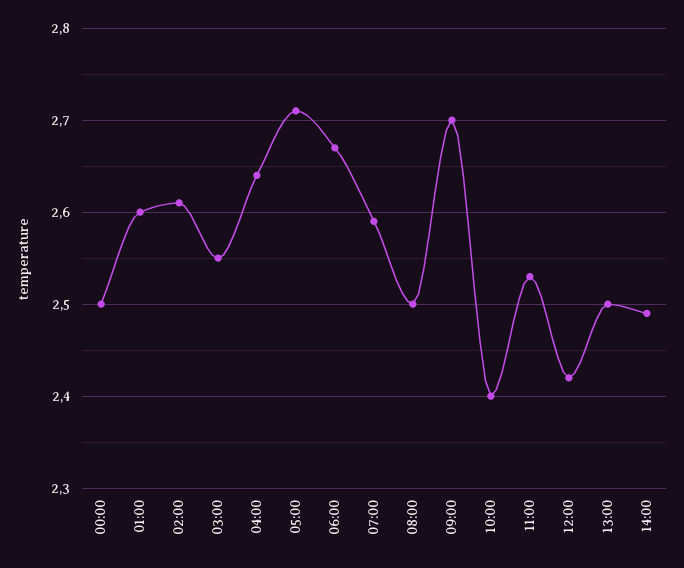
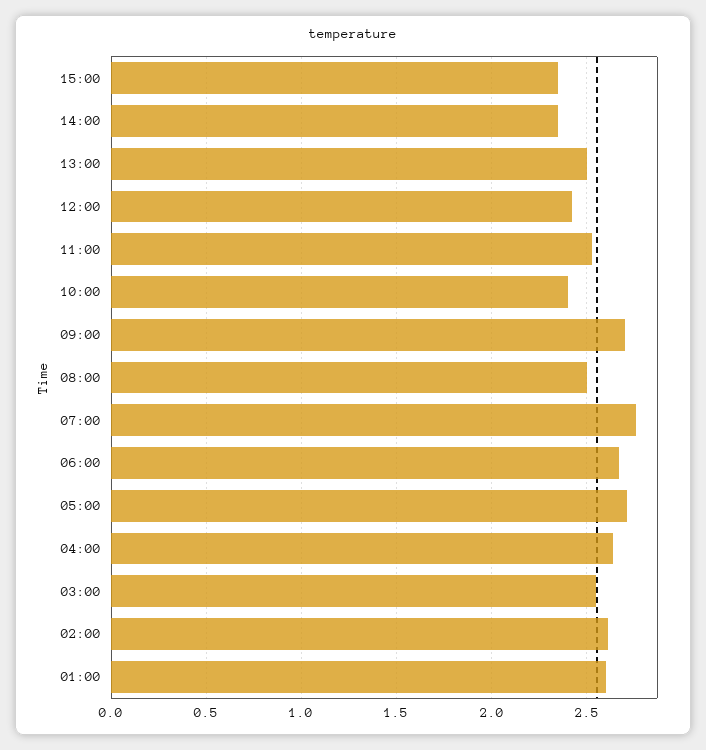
00:00: 2.5 -> none
07:00: 2.59 -> 2.75
14:00: 2.49 -> 2.35
15:00: none -> 2.35

